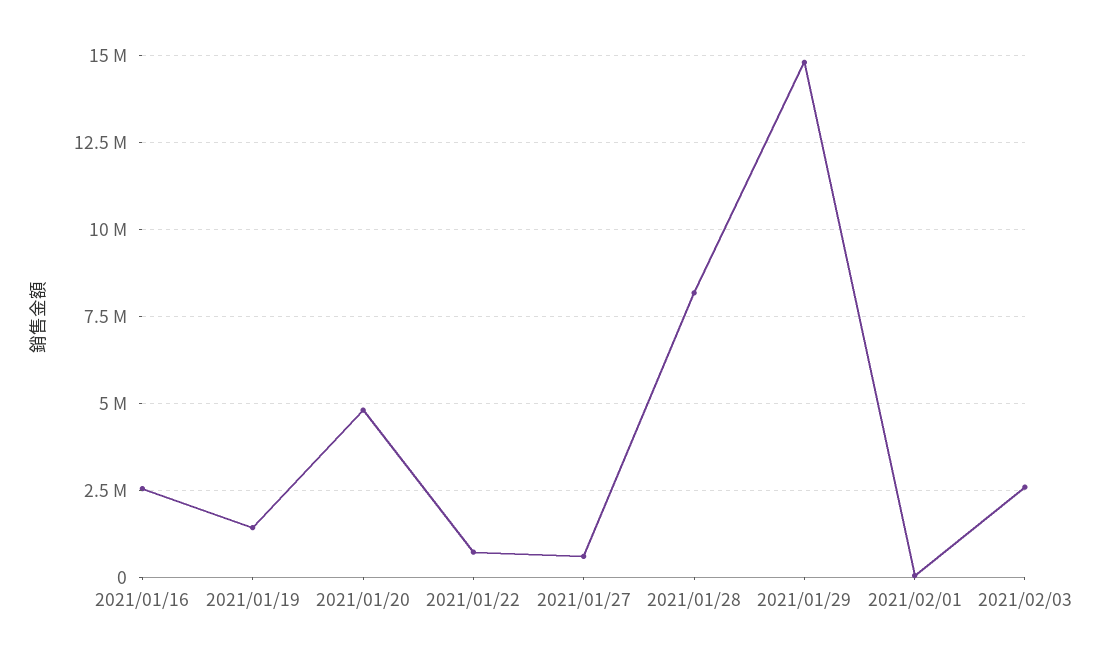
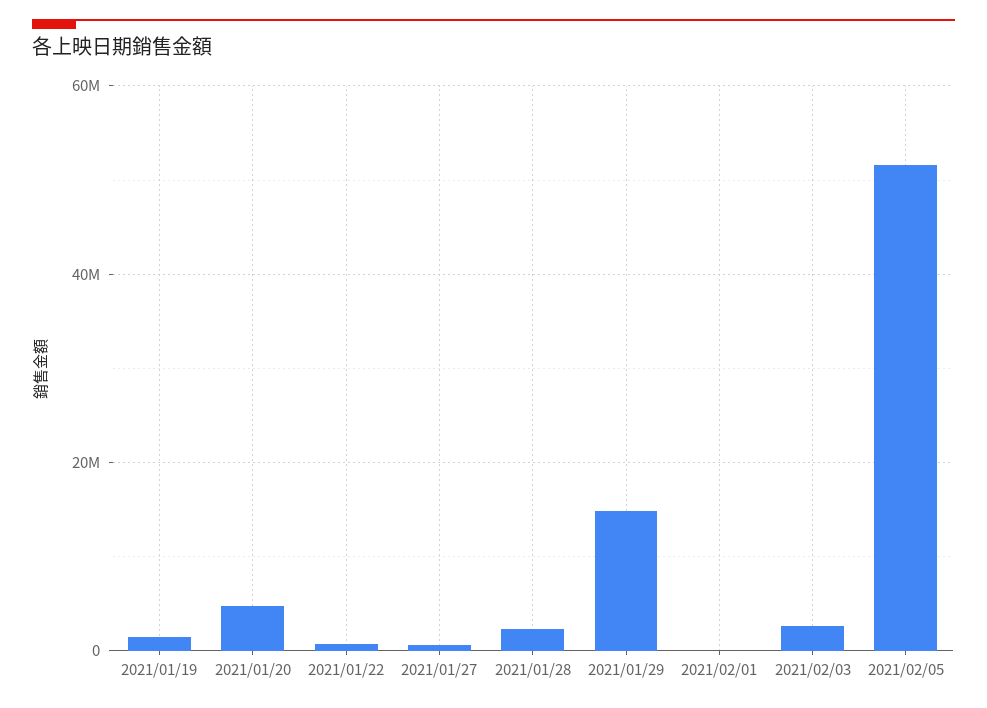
2021/01/16: 2500000 -> none
2021/01/28: 8250000 -> 2000000
2021/02/05: none -> 52000000

